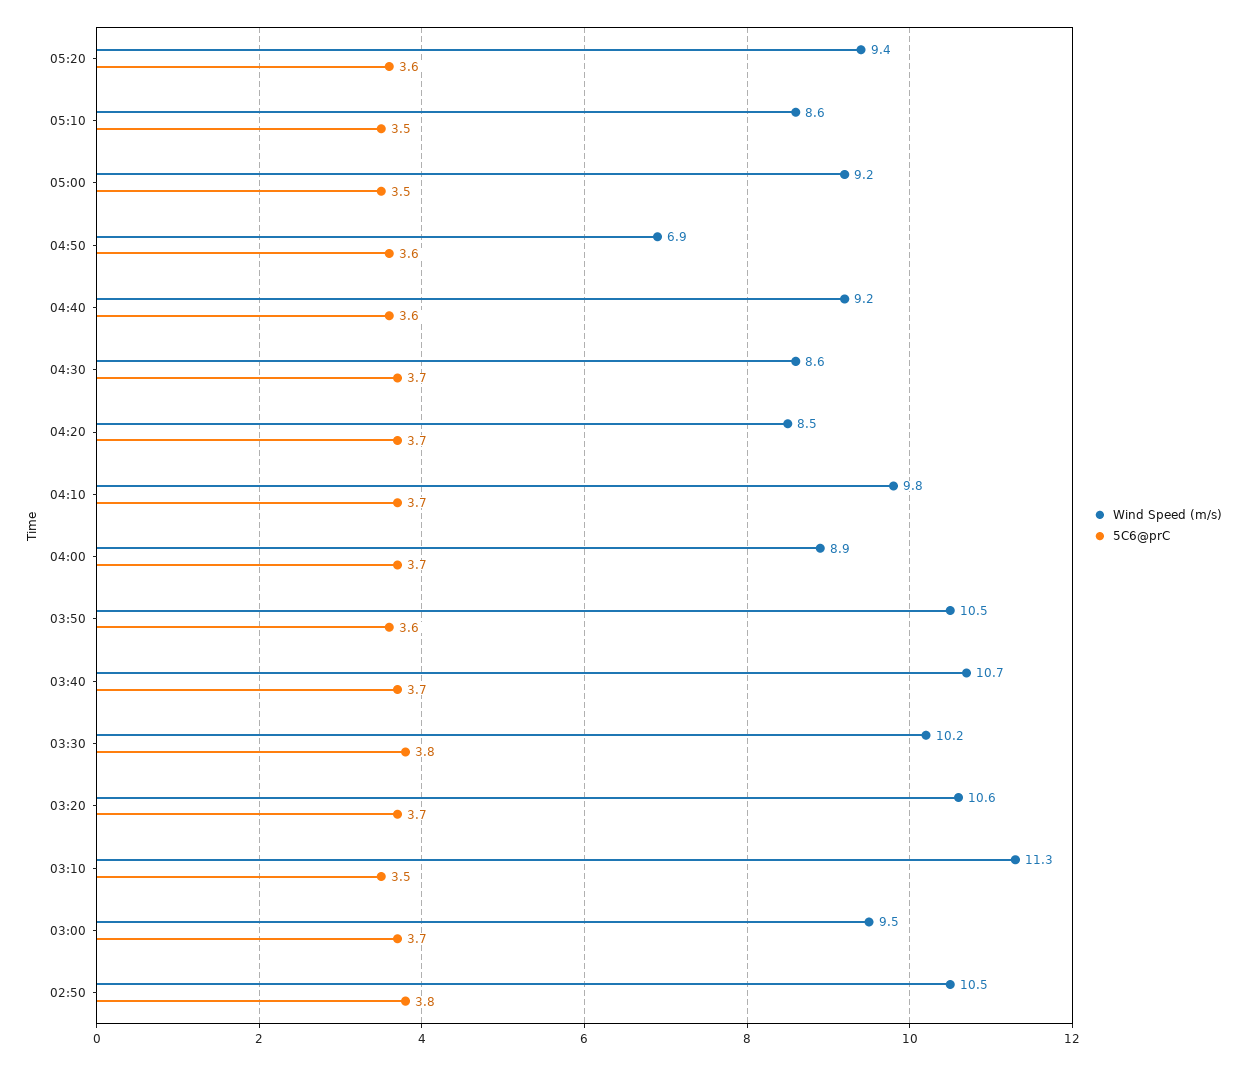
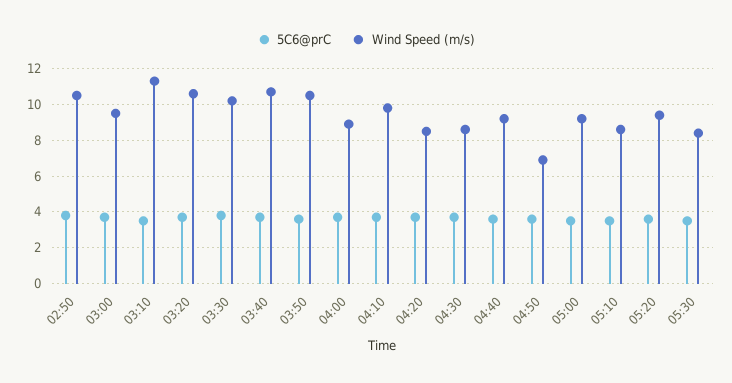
5C6@prC, 05:30: none -> 3.5
Wind Speed (m/s), 05:30: none -> 8.5

